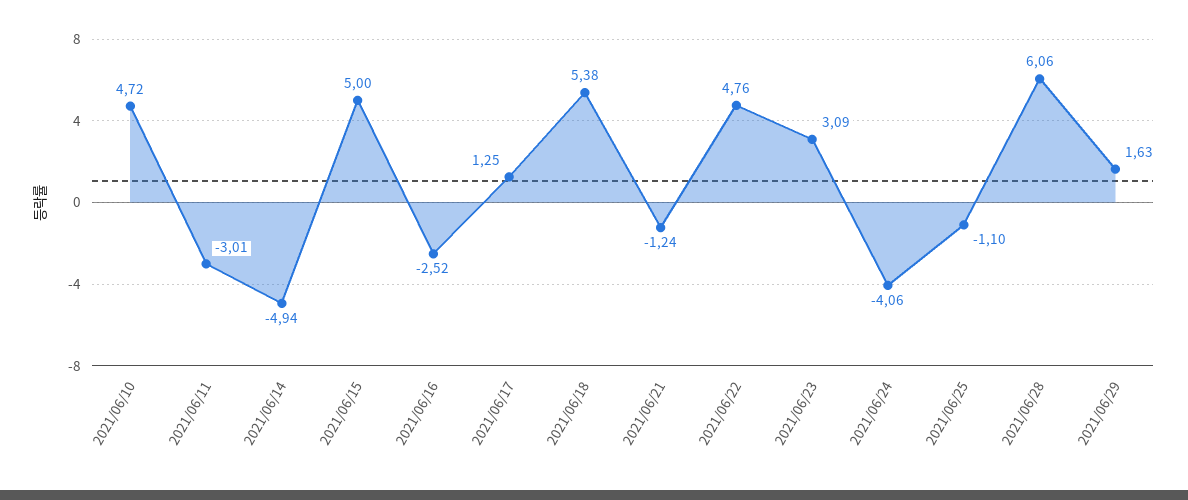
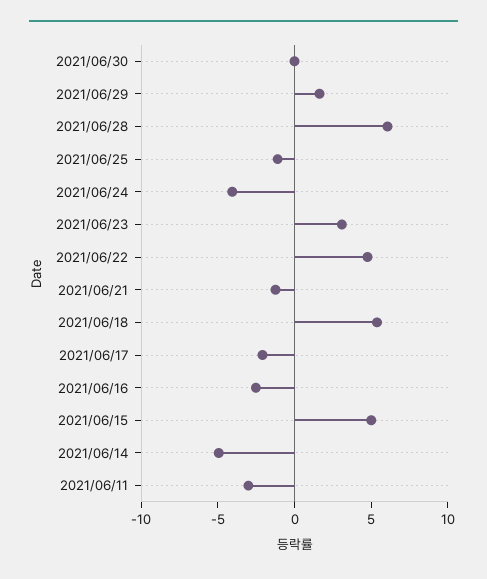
2021/06/10: 4.72 -> none
2021/06/17: 1.25 -> -2
2021/06/30: none -> 0

